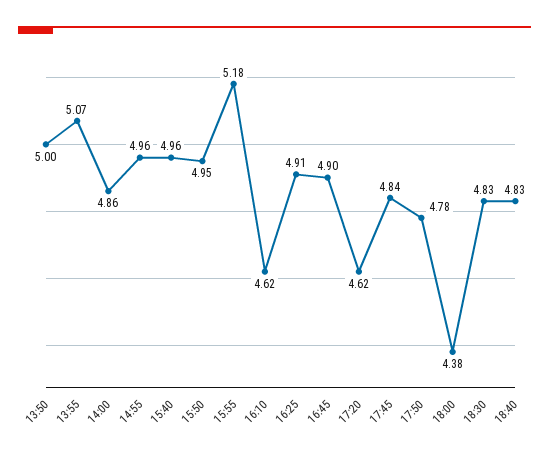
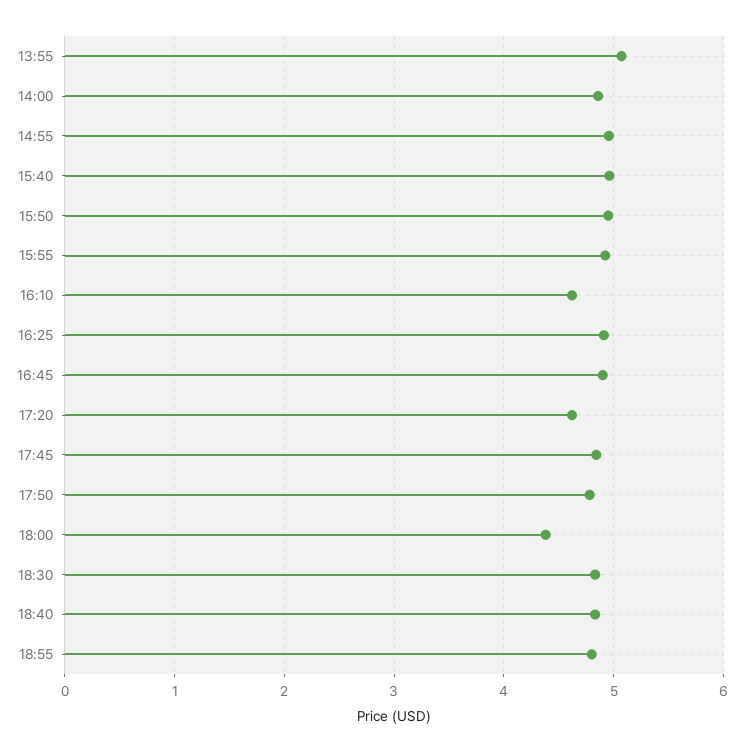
13:50: 5 -> none
15:55: 5.18 -> 4.9
18:55: none -> 4.8

